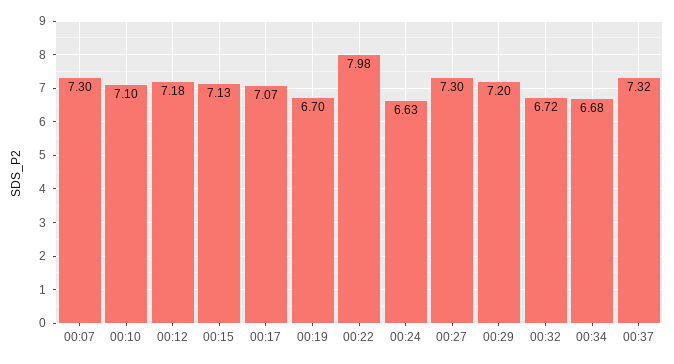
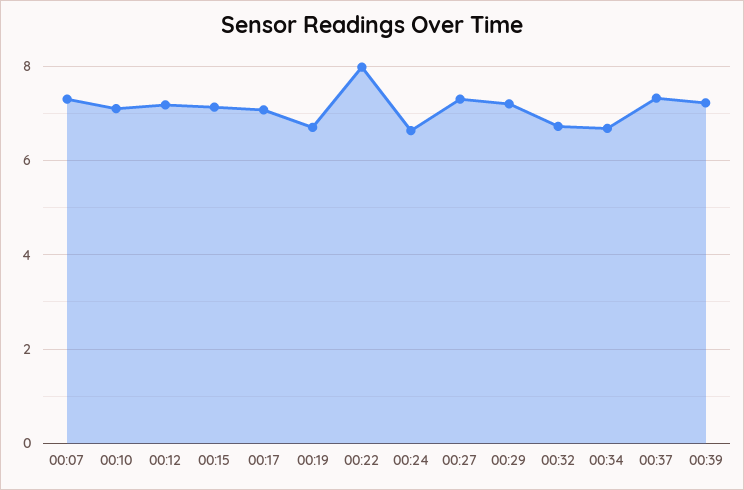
00:39: none -> 7.2

